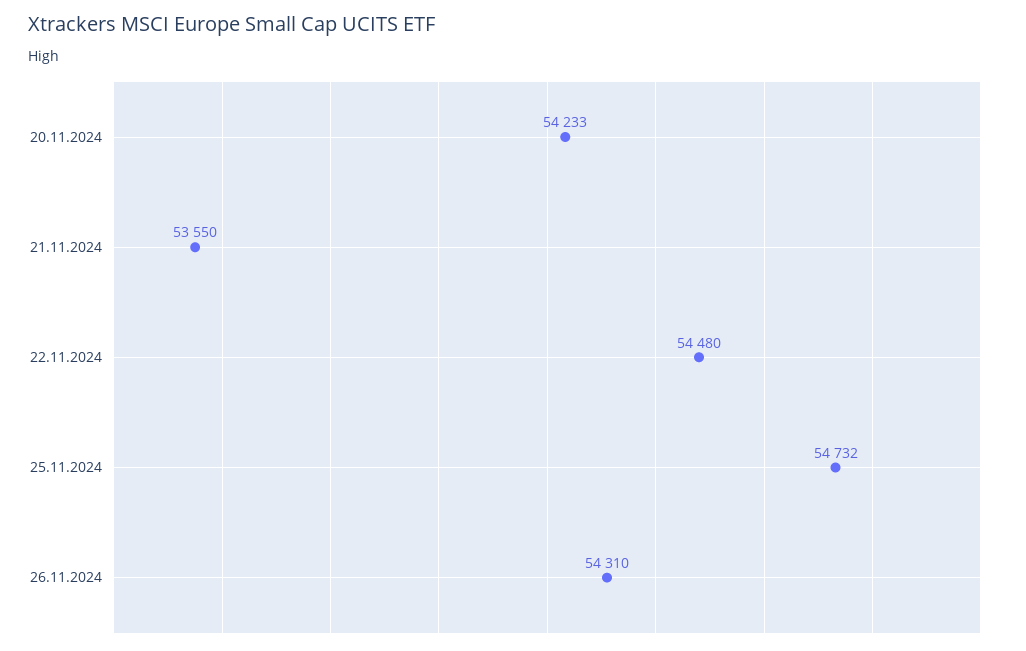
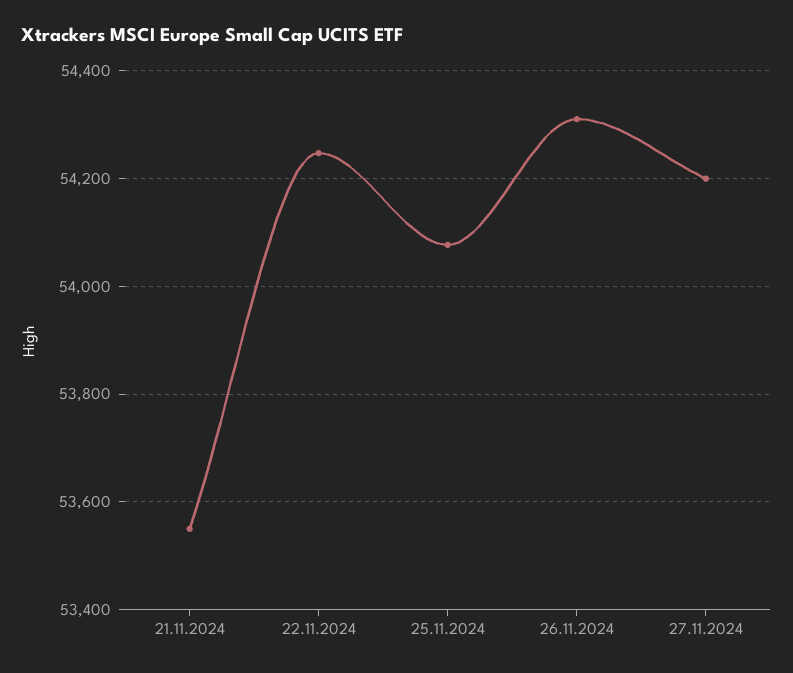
20.11.2024: 54233 -> none
22.11.2024: 54480 -> 54240
25.11.2024: 54732 -> 54080
27.11.2024: none -> 54200

